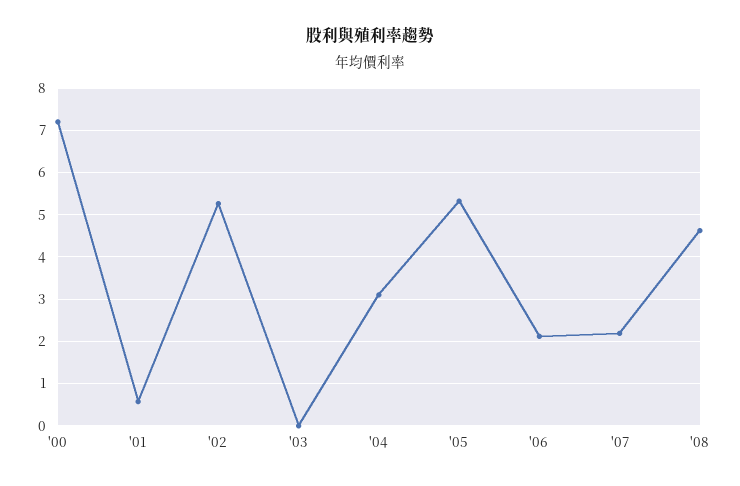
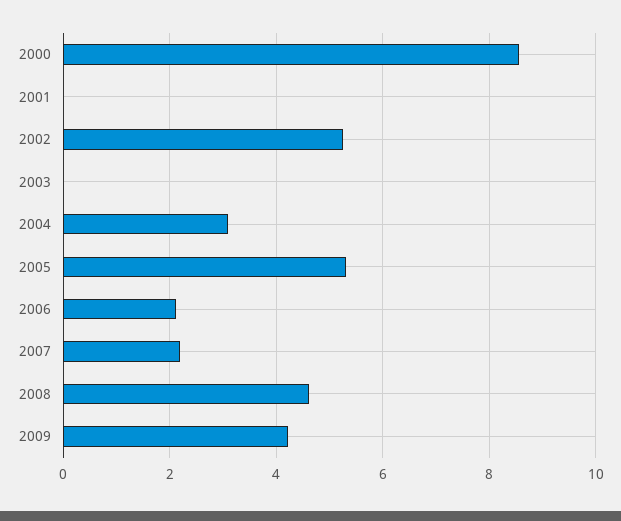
'00: 7.2 -> 8.6
'01: 0.6 -> 0
2009: none -> 4.2

